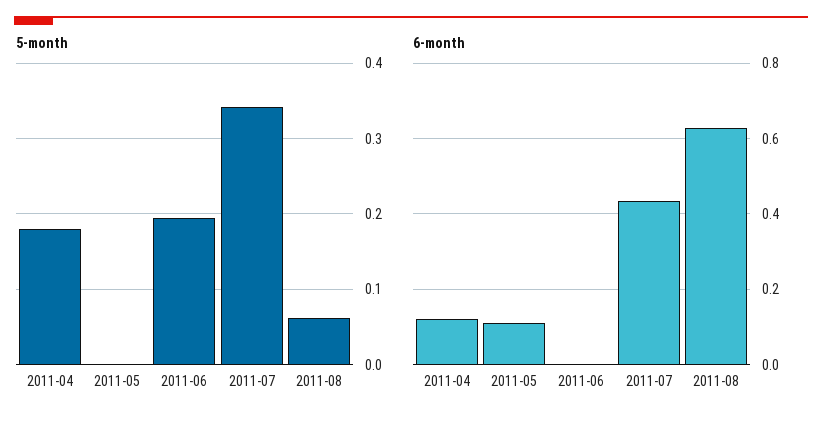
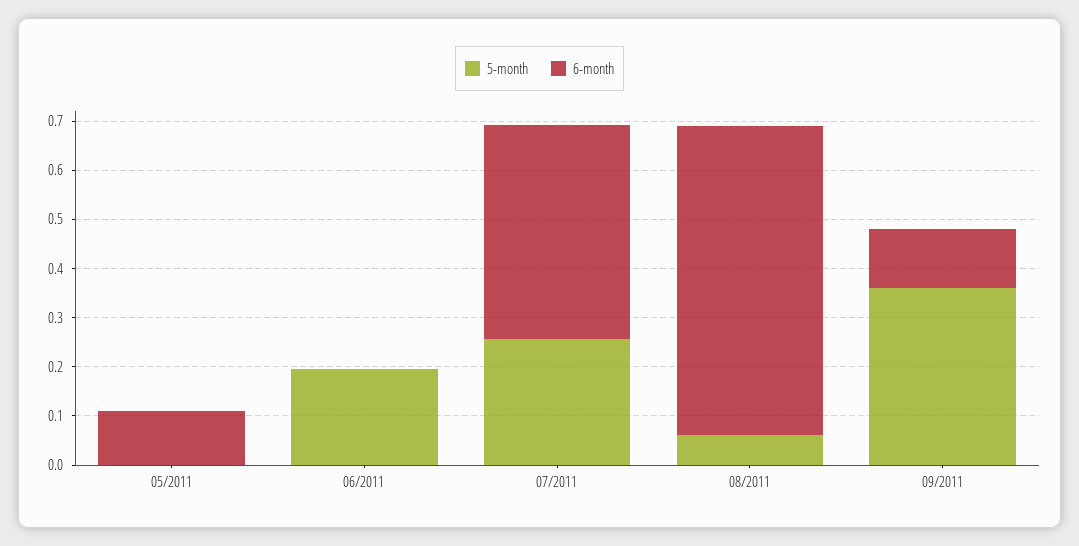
5-month, 2011-04: 0.18 -> none
5-month, 2011-07: 0.34 -> 0.26
6-month, 2011-04: 0.12 -> none
5-month, 09/2011: none -> 0.36
6-month, 09/2011: none -> 0.12

